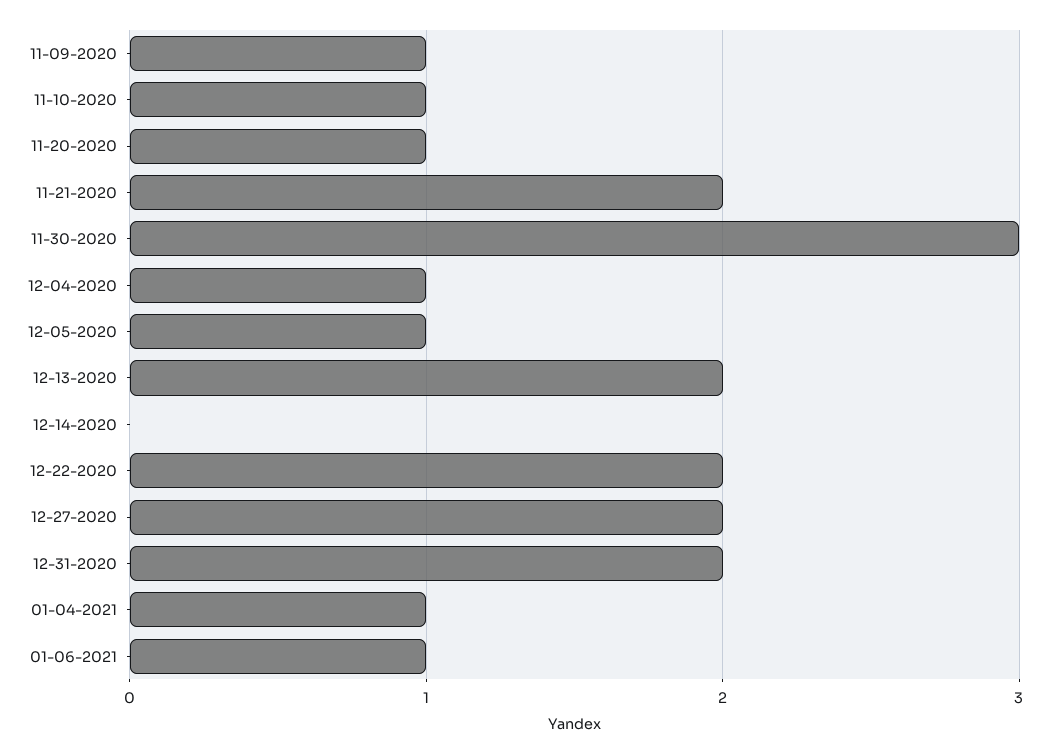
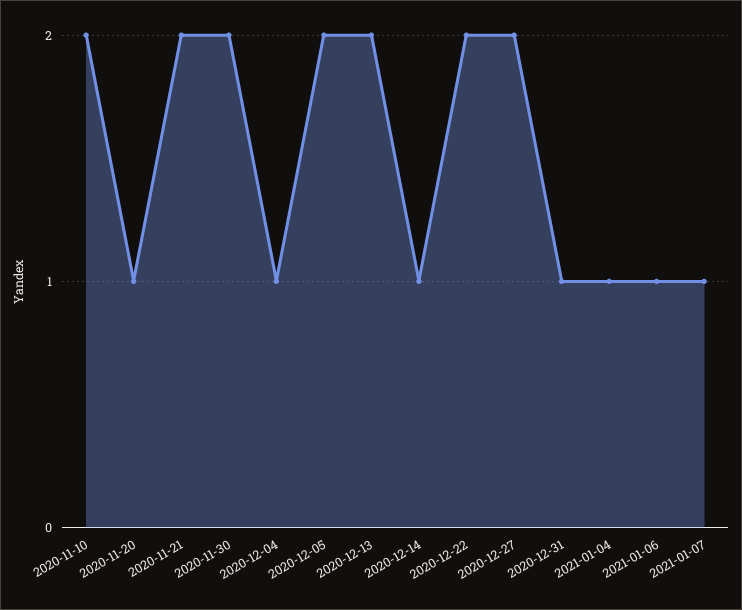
11-09-2020: 1 -> none
11-10-2020: 1 -> 2
11-30-2020: 3 -> 2
12-05-2020: 1 -> 2
12-14-2020: 0 -> 1
12-31-2020: 2 -> 1
2021-01-07: none -> 1

